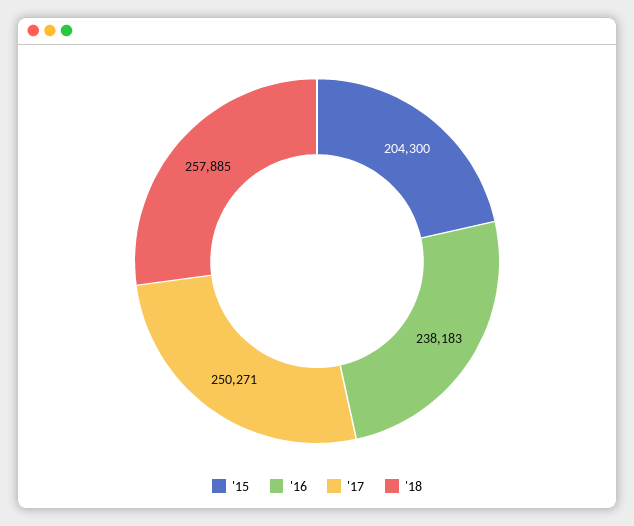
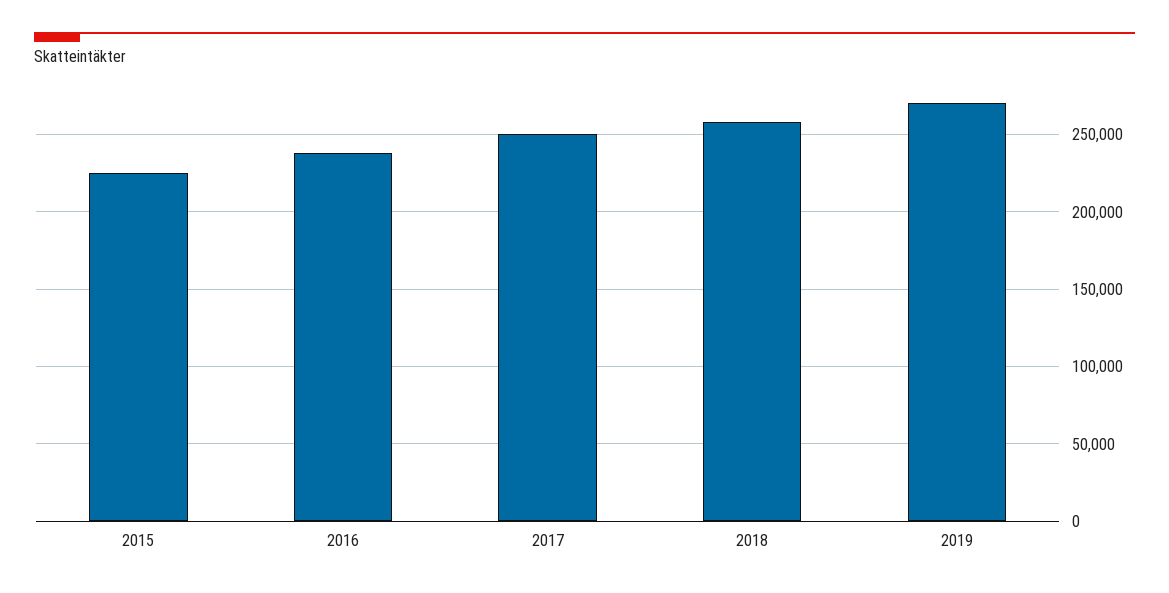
'15: 204300 -> 225000
2019: none -> 270000

